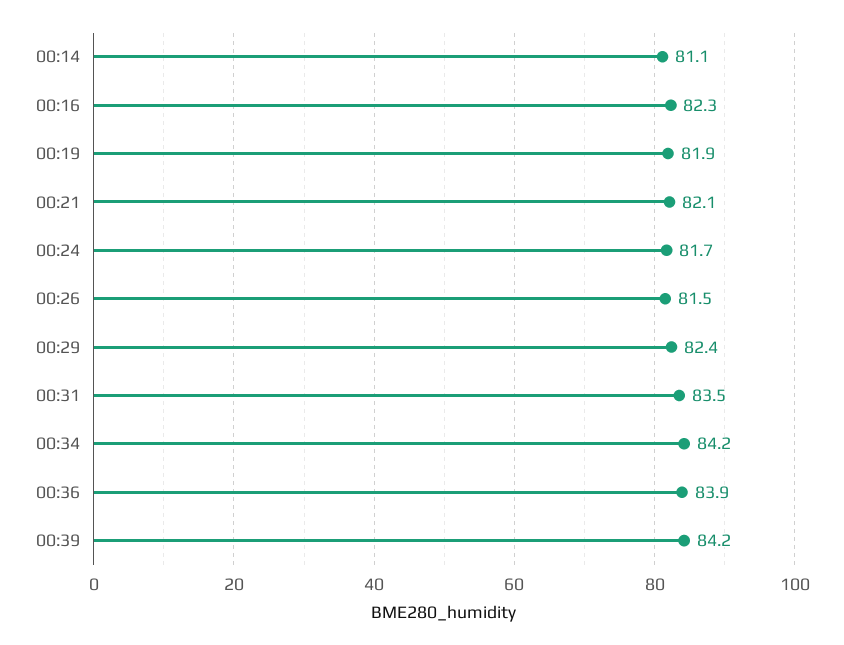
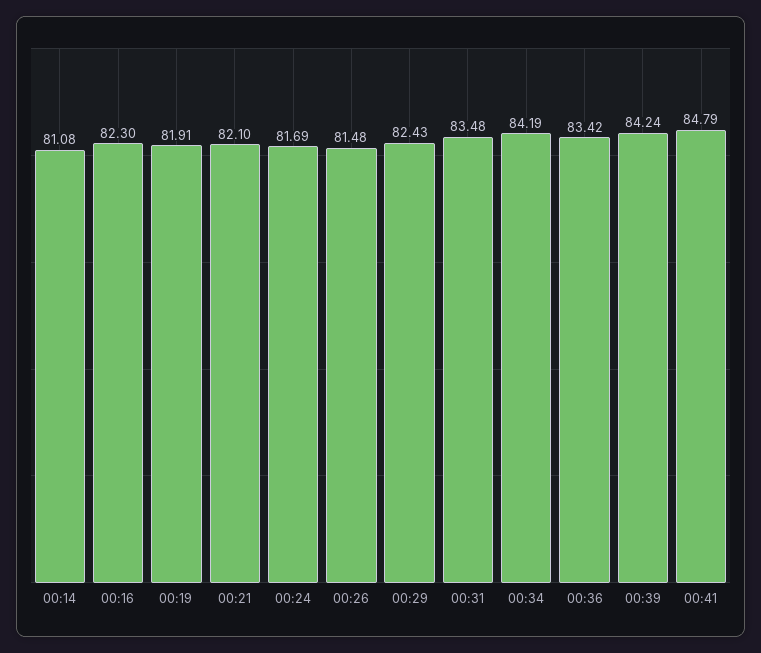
00:36: 83.9 -> 83.42
00:41: none -> 84.79

